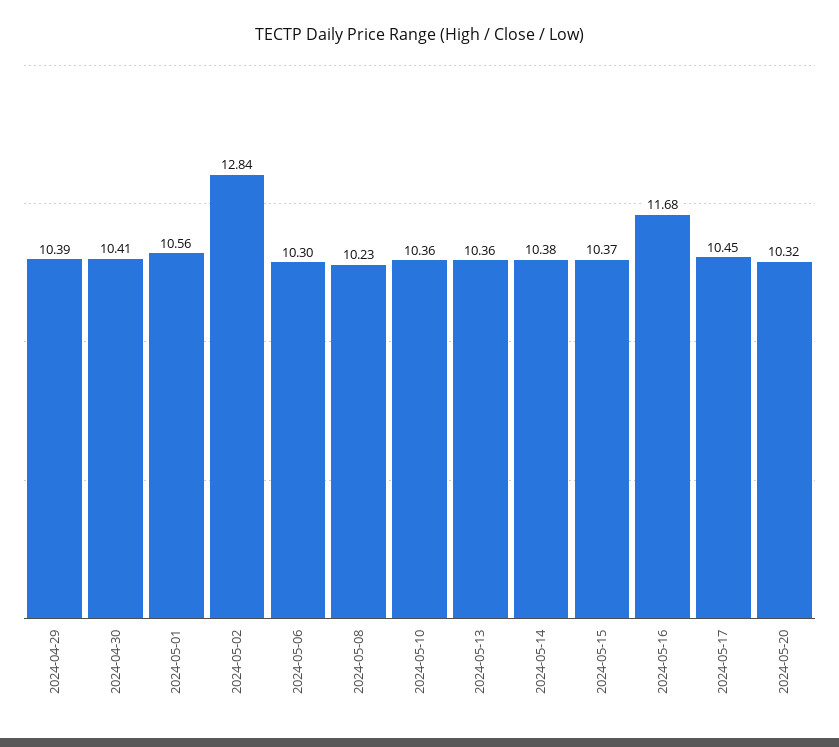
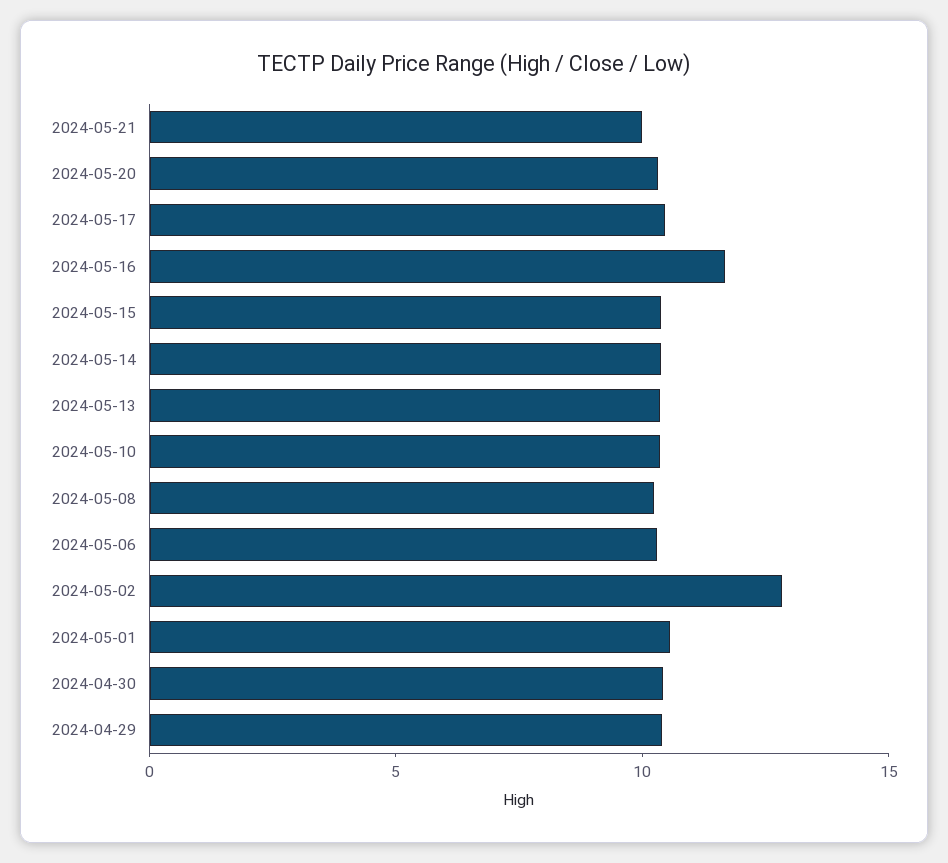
2024-05-21: none -> 10

